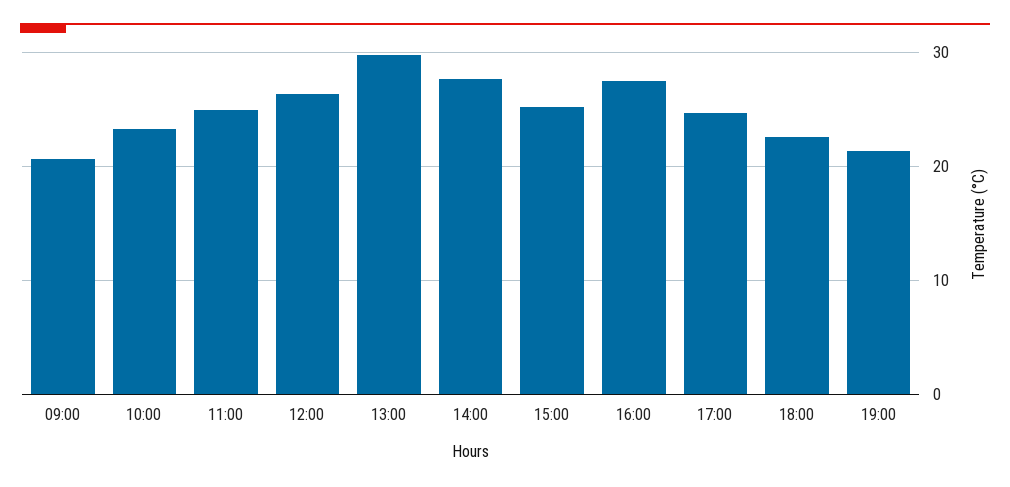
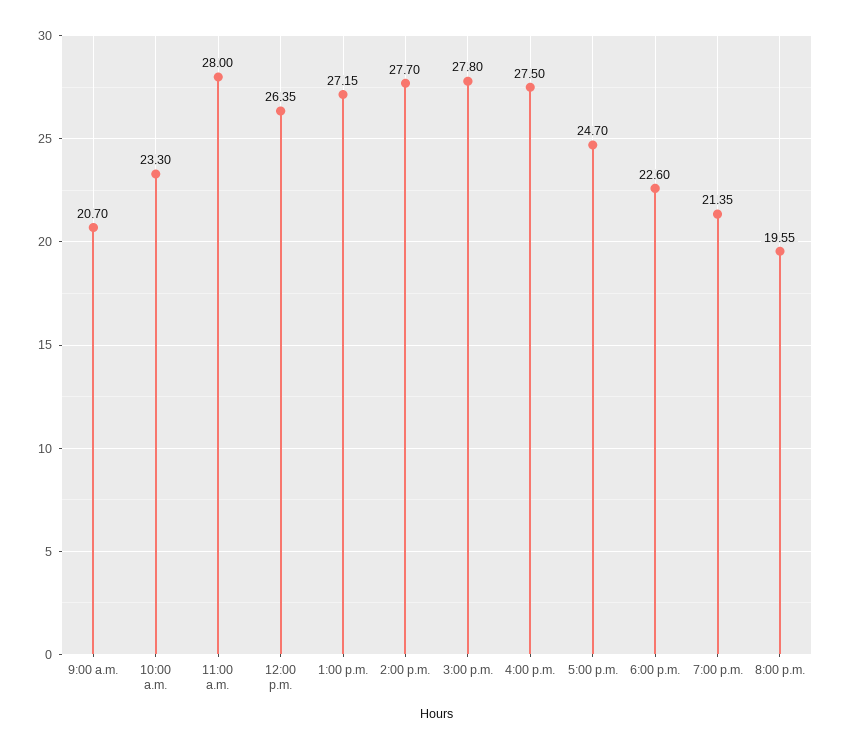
11:00: 25 -> 28
13:00: 30 -> 27.15
15:00: 25 -> 27.8
8:00 p.m.: none -> 19.55

